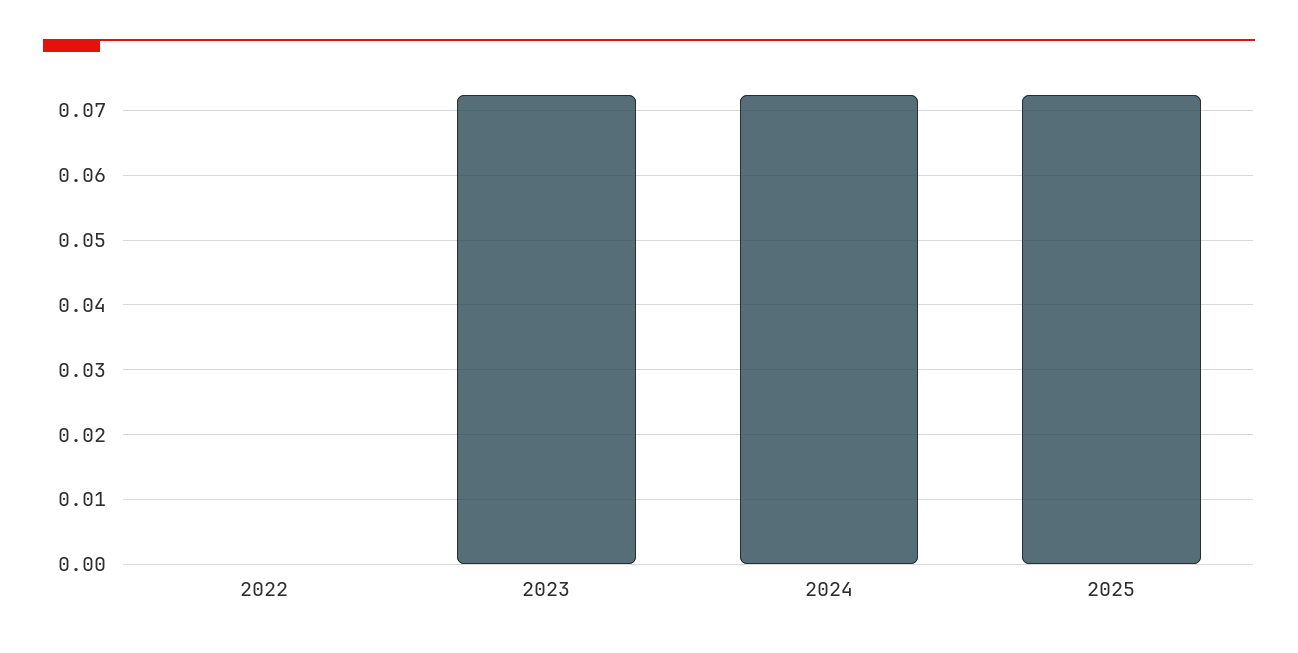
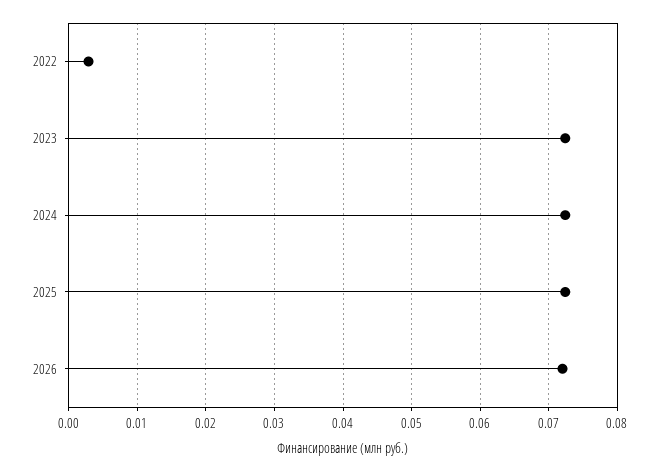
2022: 0 -> 0.003
2026: none -> 0.072

